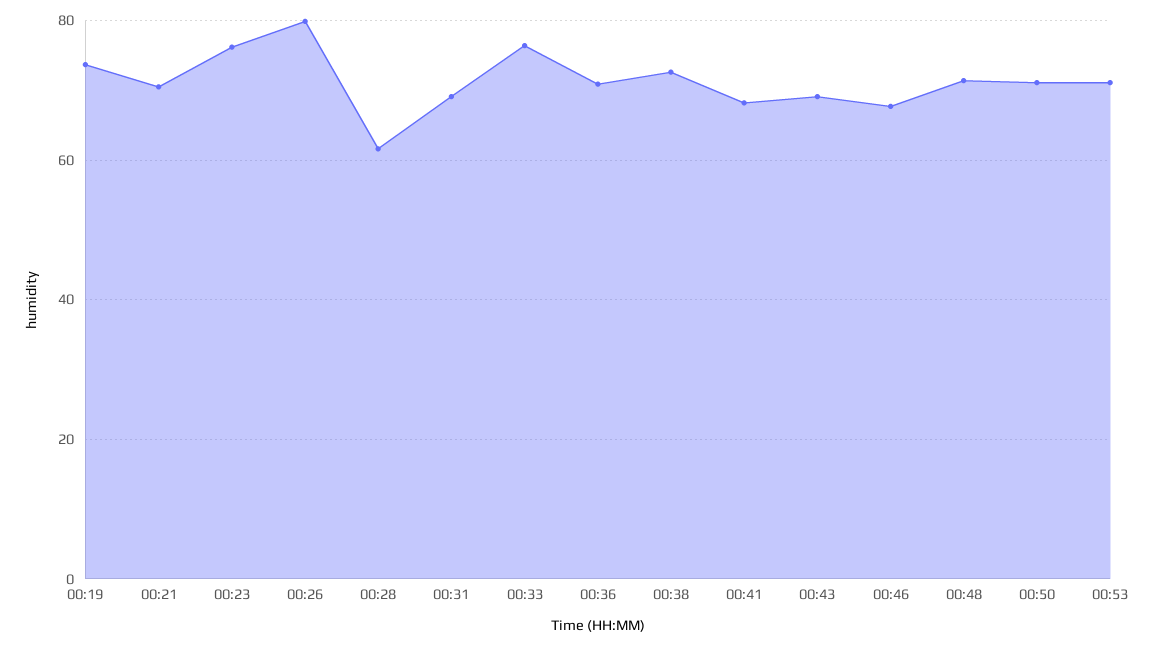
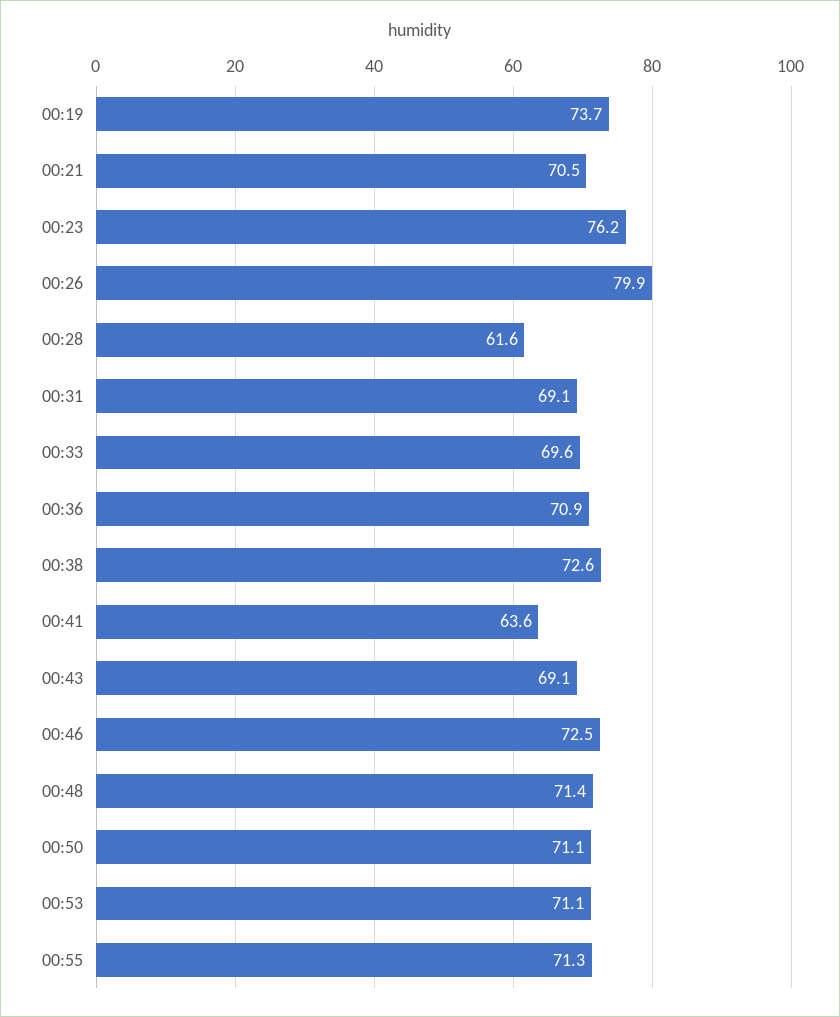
00:33: 76 -> 69.6
00:41: 68 -> 63.6
00:46: 68 -> 72.5
00:55: none -> 71.3

